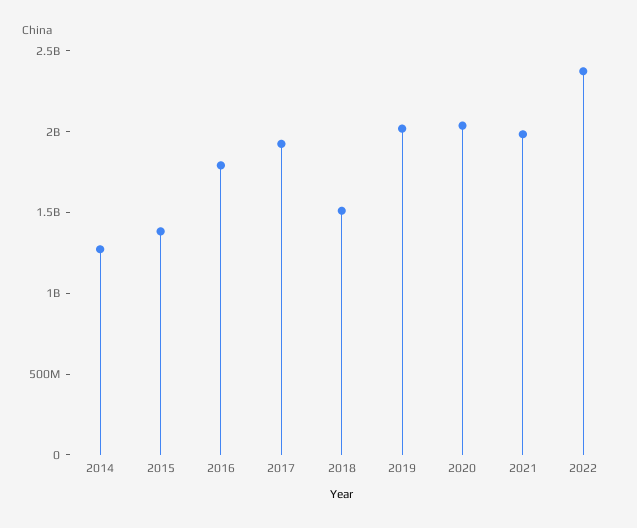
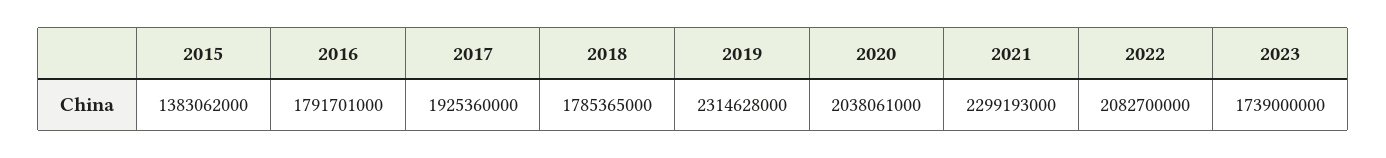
2014: 1300000000 -> none
2018: 1500000000 -> 1785365000
2019: 2000000000 -> 2314628000
2021: 2000000000 -> 2299193000
2022: 2400000000 -> 2082700000
2023: none -> 1739000000

